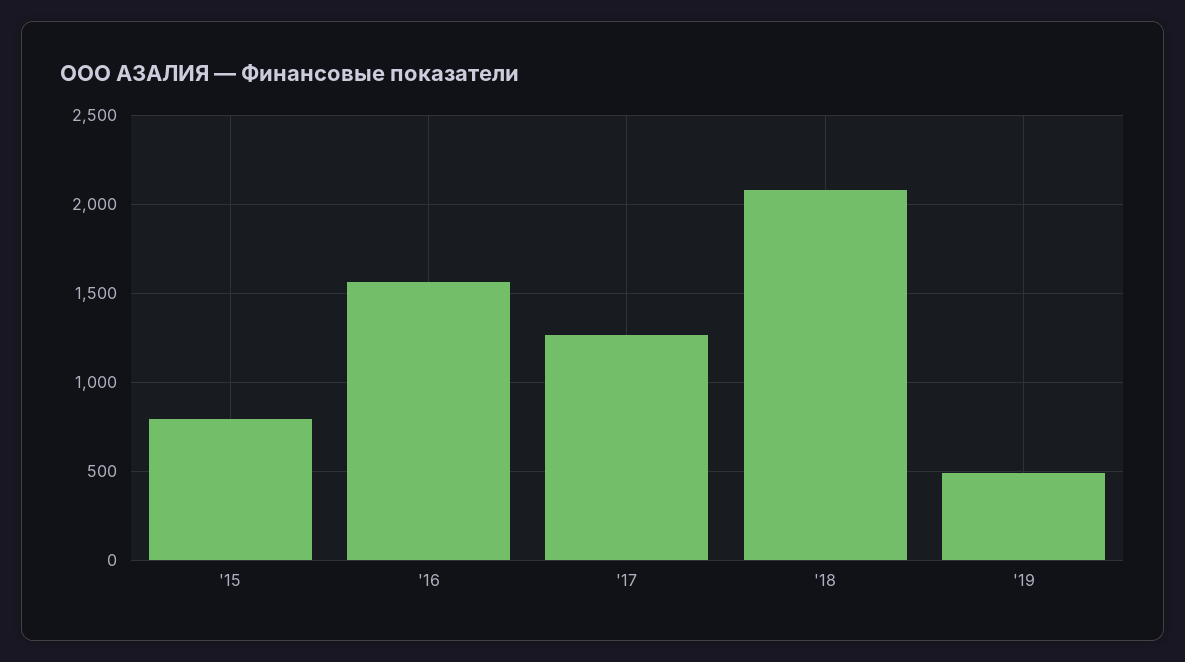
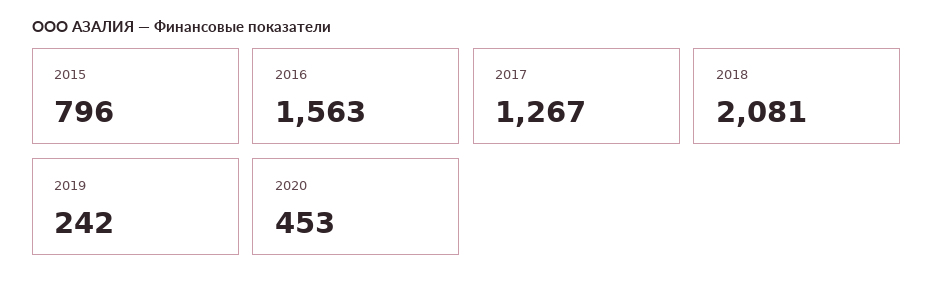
'19: 500 -> 242
2020: none -> 453

